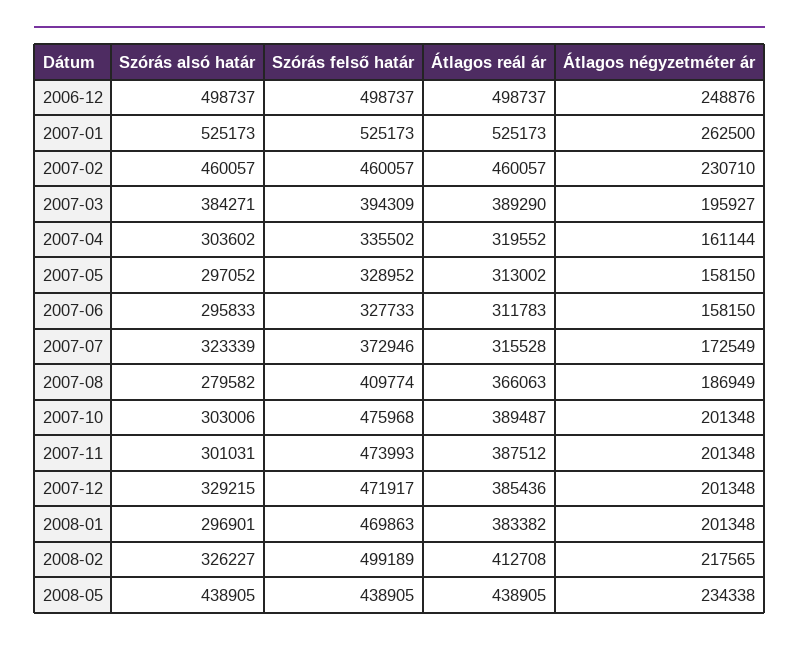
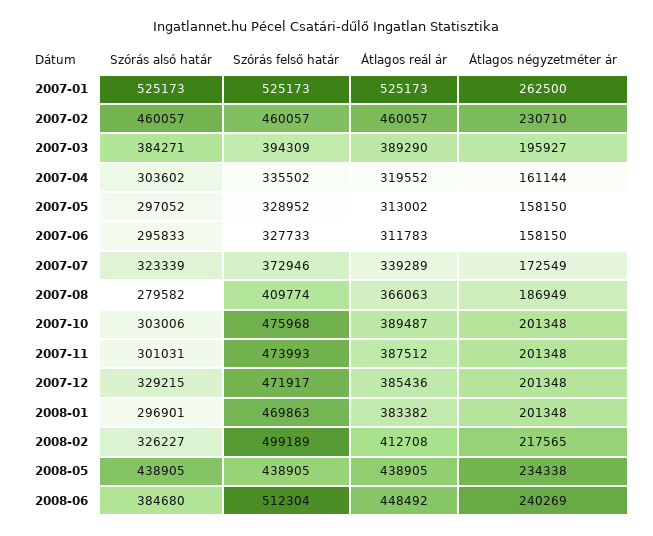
Szórás alsó határ, 2006-12: 498737 -> none
Szórás felső határ, 2006-12: 498737 -> none
Átlagos reál ár, 2006-12: 498737 -> none
Átlagos négyzetméter ár, 2006-12: 248876 -> none
Átlagos reál ár, 2007-07: 315528 -> 339289
Szórás alsó határ, 2008-06: none -> 384680
Szórás felső határ, 2008-06: none -> 512304
Átlagos reál ár, 2008-06: none -> 448492
Átlagos négyzetméter ár, 2008-06: none -> 240269

